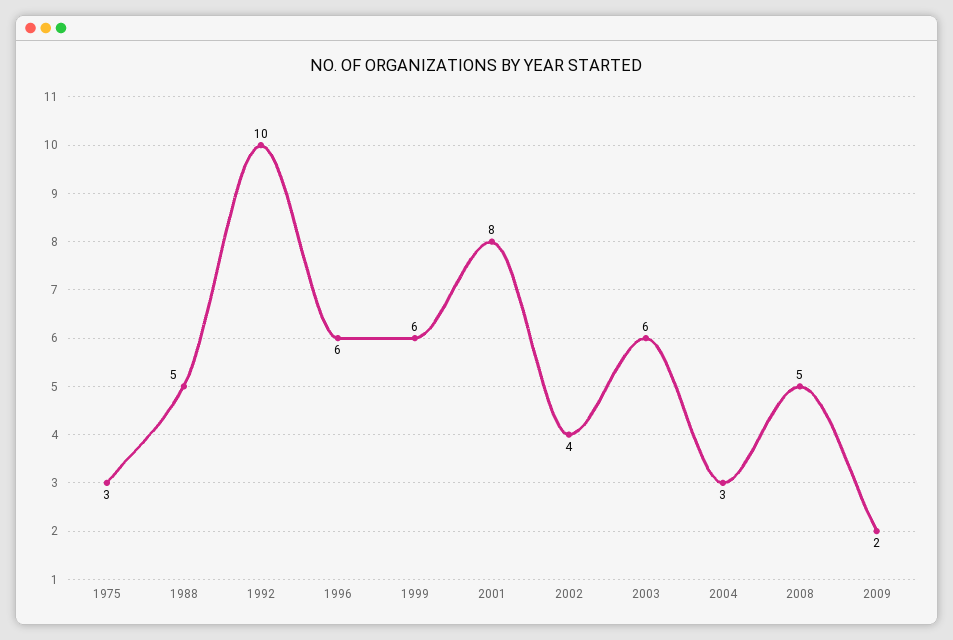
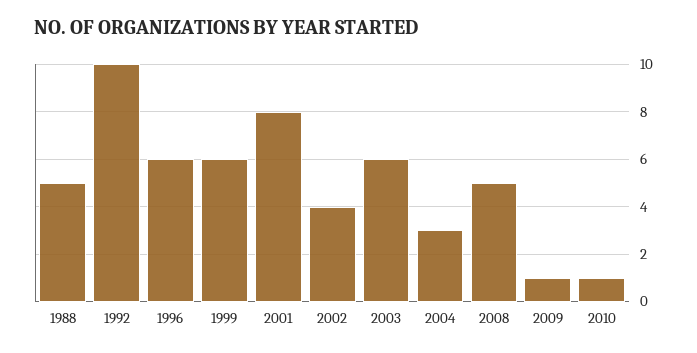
1975: 3 -> none
2009: 2 -> 1
2010: none -> 1

